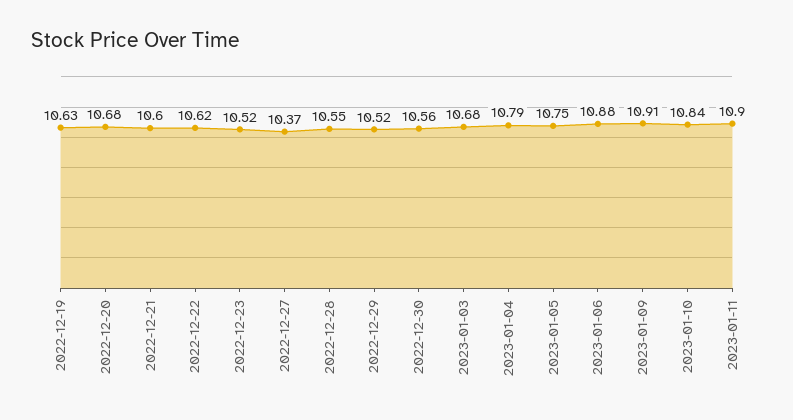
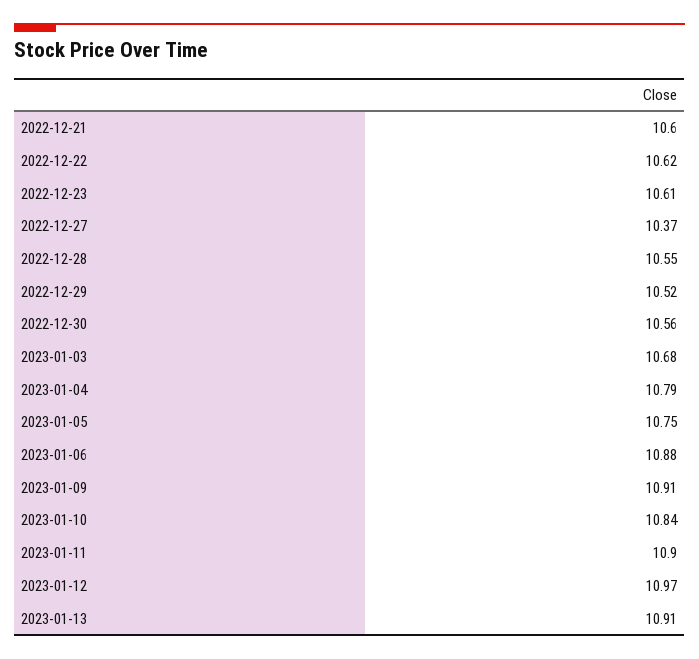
2022-12-19: 10.63 -> none
2022-12-20: 10.68 -> none
2022-12-23: 10.52 -> 10.61
2023-01-12: none -> 10.97
2023-01-13: none -> 10.91

